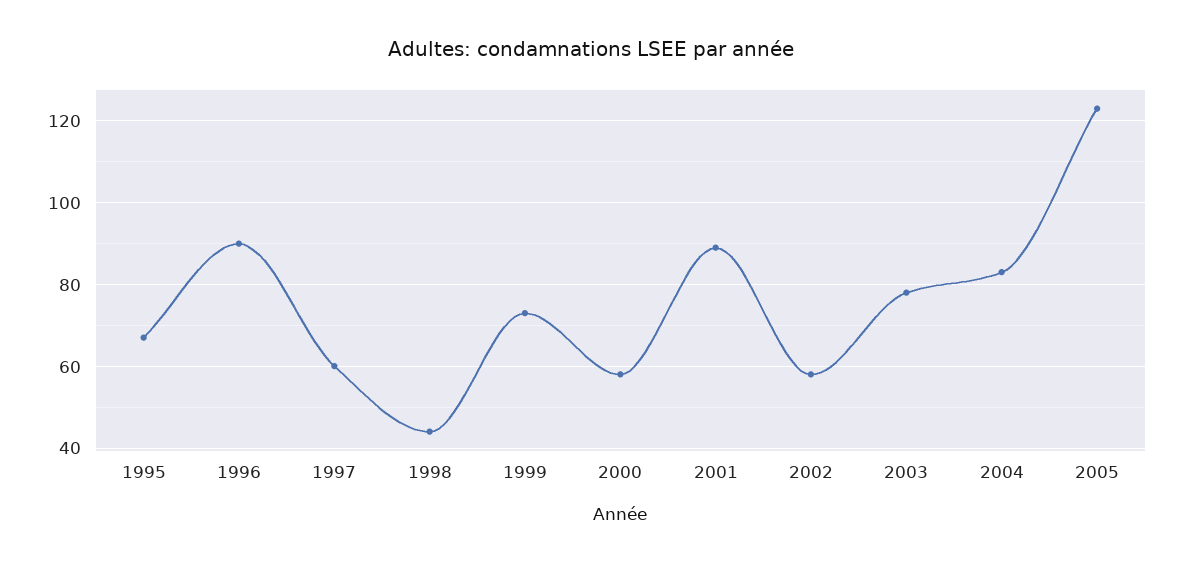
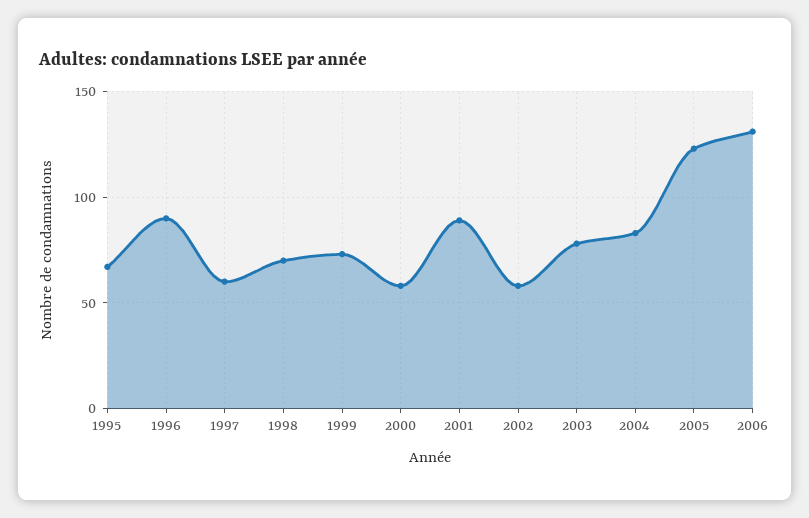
1998: 45 -> 70
2006: none -> 130

